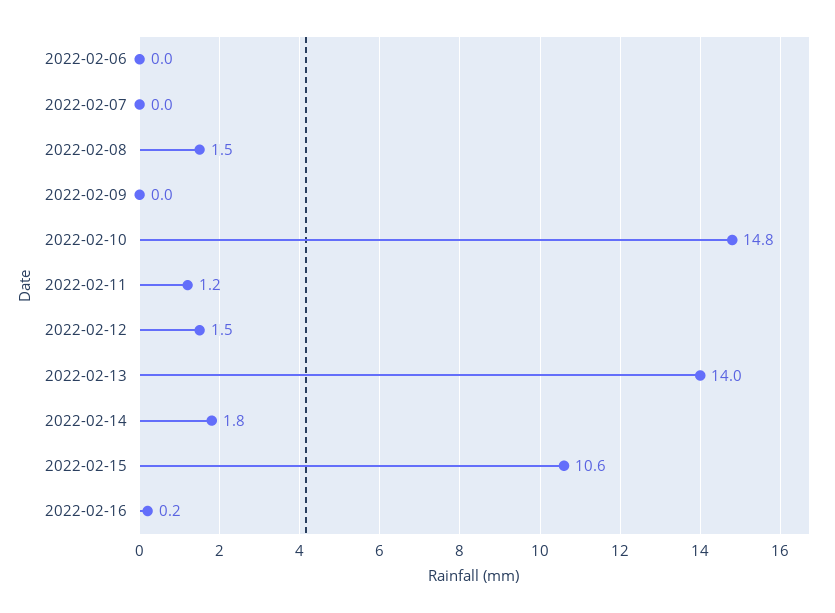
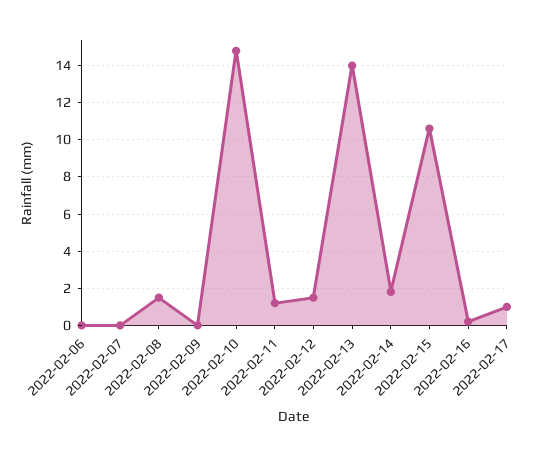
2022-02-17: none -> 1

